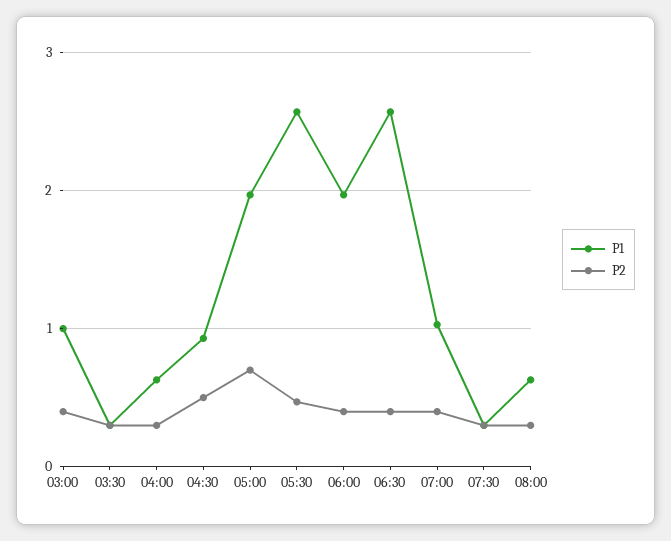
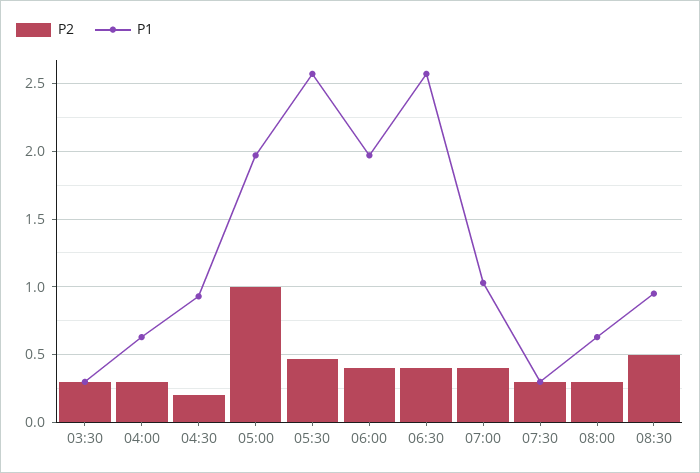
P1, 03:00: 1 -> none
P2, 03:00: 0.4 -> none
P2, 04:30: 0.5 -> 0.2
P2, 05:00: 0.7 -> 1
P2, 08:30: none -> 0.5
P1, 08:30: none -> 0.95

